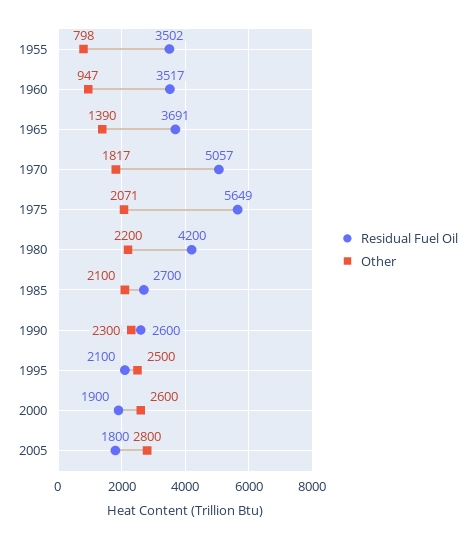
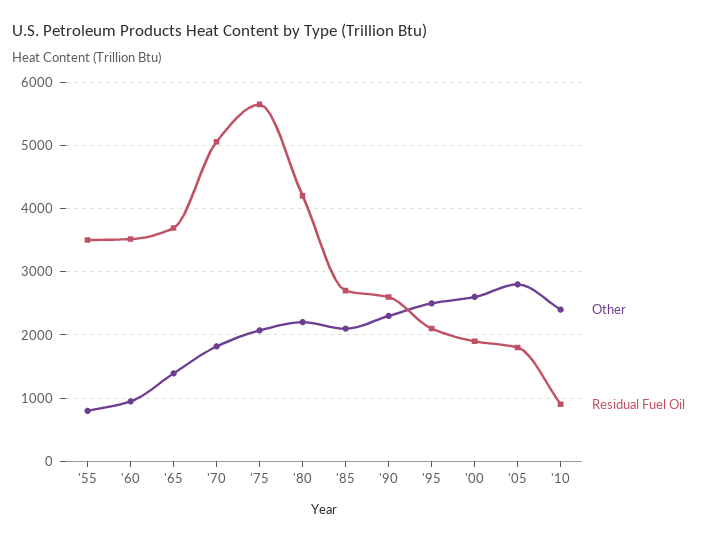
Other, '10: none -> 2400
Residual Fuel Oil, '10: none -> 900

